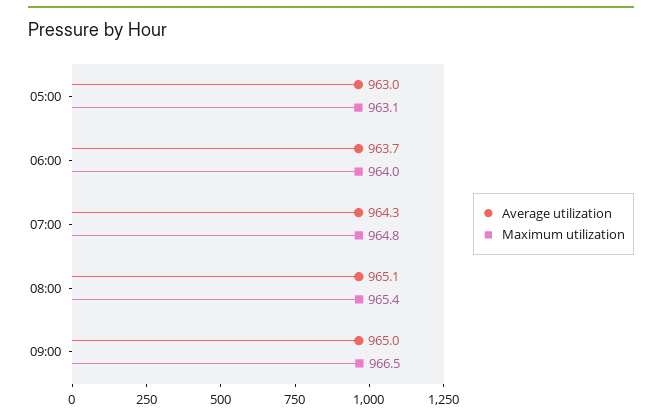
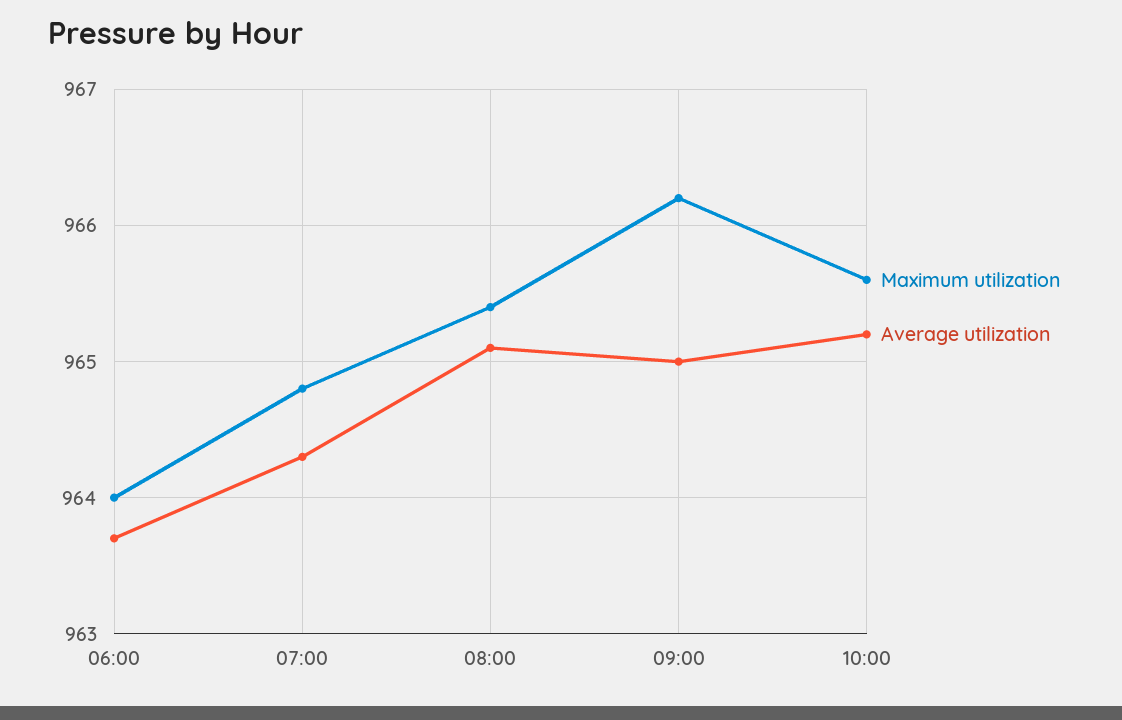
Average utilization, 05:00: 963 -> none
Maximum utilization, 05:00: 963.1 -> none
Maximum utilization, 09:00: 966.5 -> 966.2
Maximum utilization, 10:00: none -> 965.6
Average utilization, 10:00: none -> 965.2

